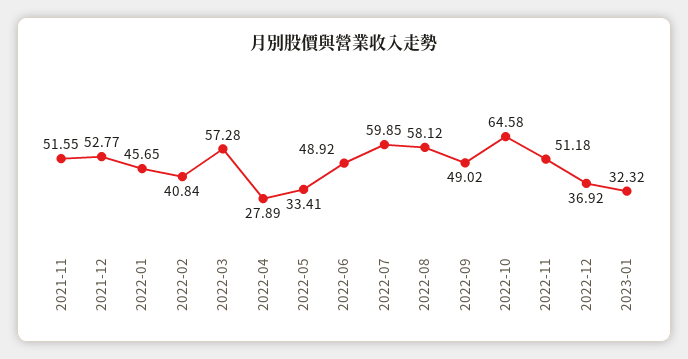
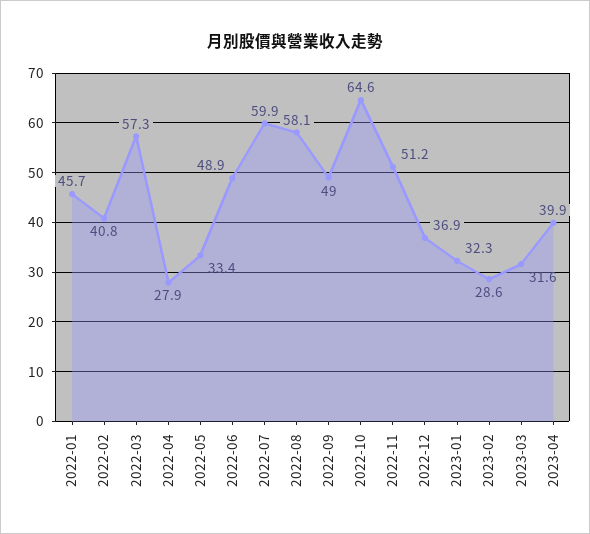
2021-11: 51.55 -> none
2021-12: 52.77 -> none
2023-02: none -> 28.6
2023-03: none -> 31.6
2023-04: none -> 39.9

